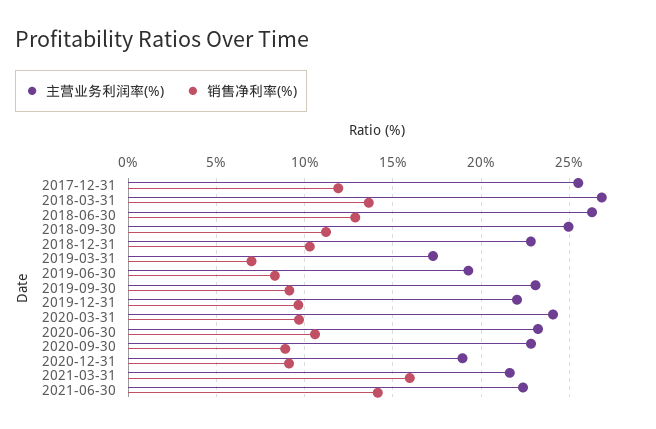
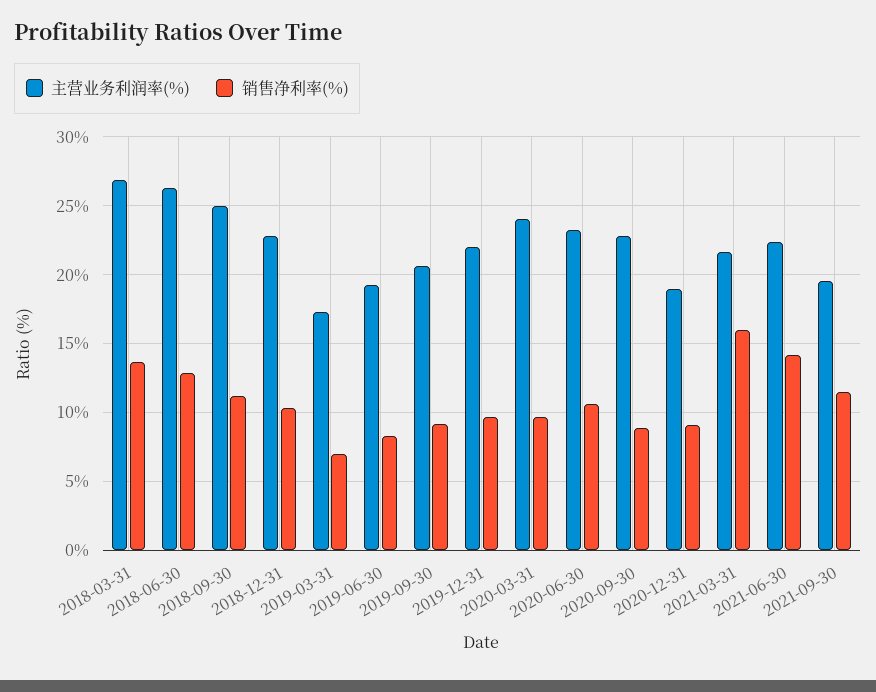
主营业务利润率(%), 2017-12-31: 25.5 -> none
销售净利率(%), 2017-12-31: 12 -> none
主营业务利润率(%), 2019-09-30: 23 -> 20.5
主营业务利润率(%), 2021-09-30: none -> 19.5
销售净利率(%), 2021-09-30: none -> 11.5

